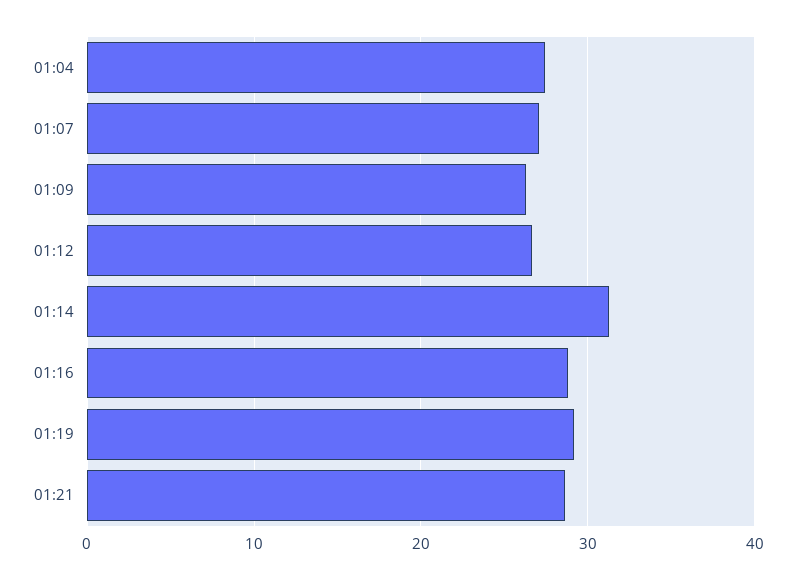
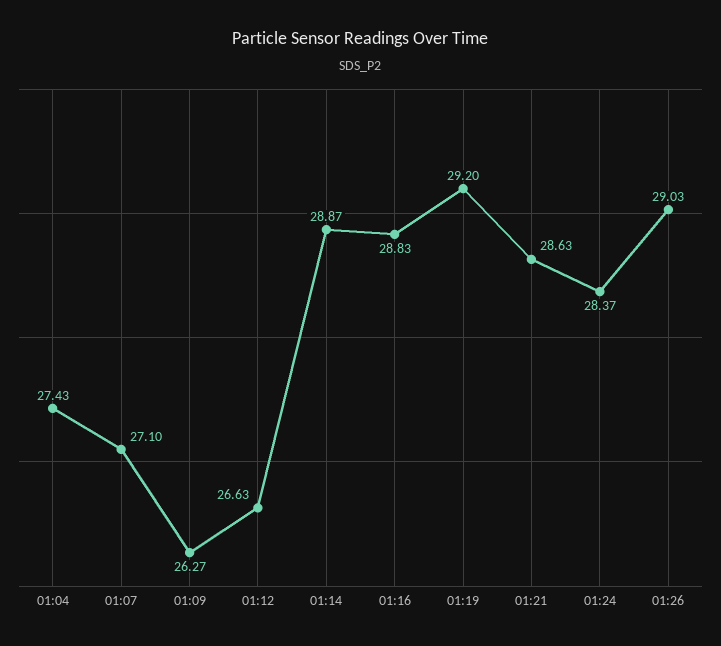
01:14: 31 -> 28.87
01:24: none -> 28.37
01:26: none -> 29.03

